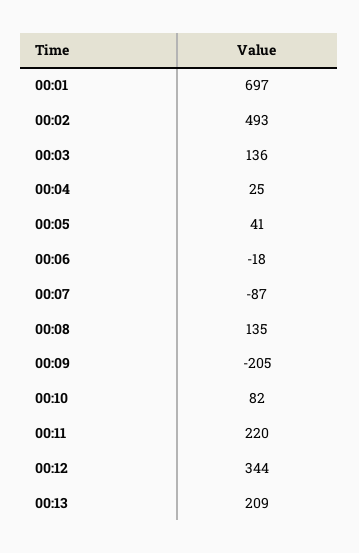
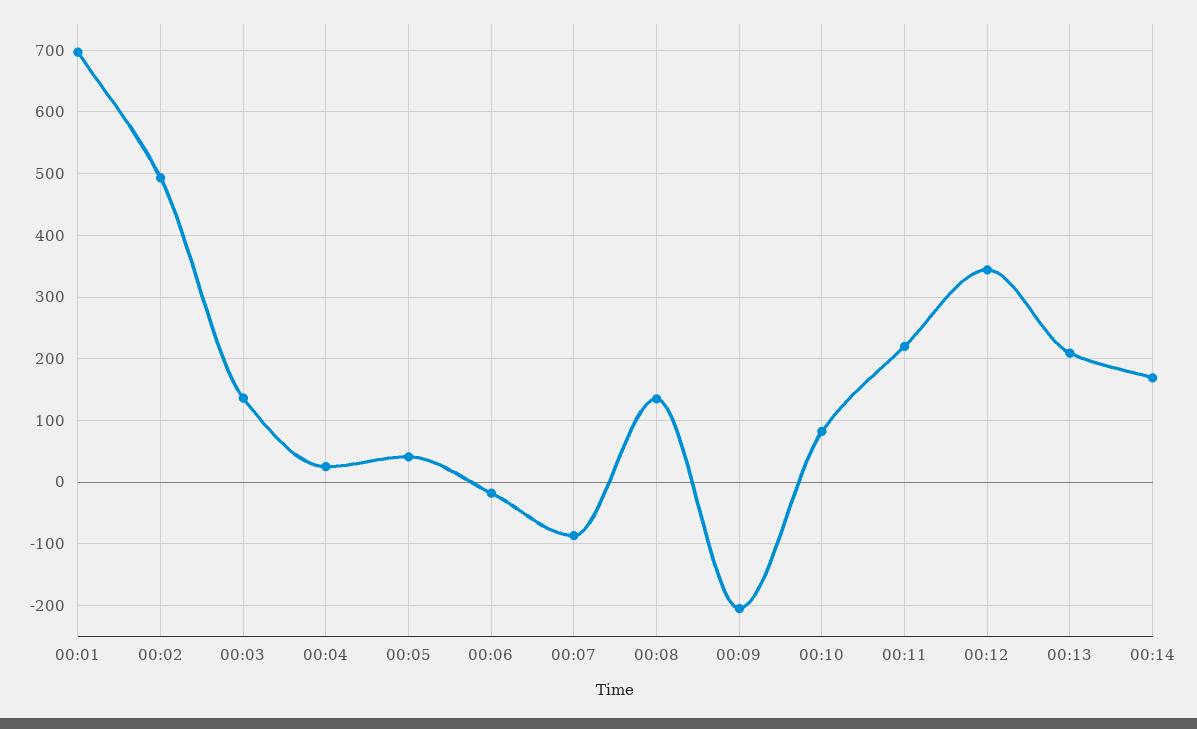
00:14: none -> 170

